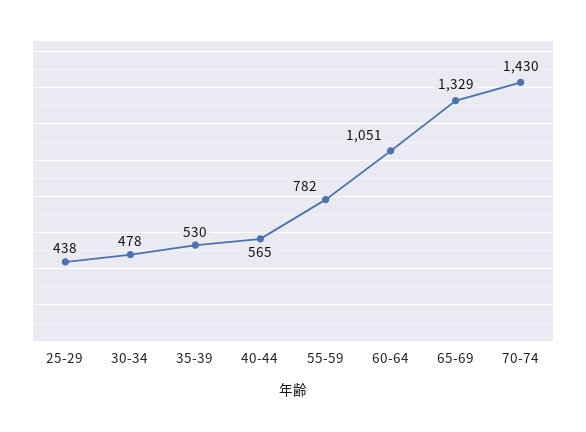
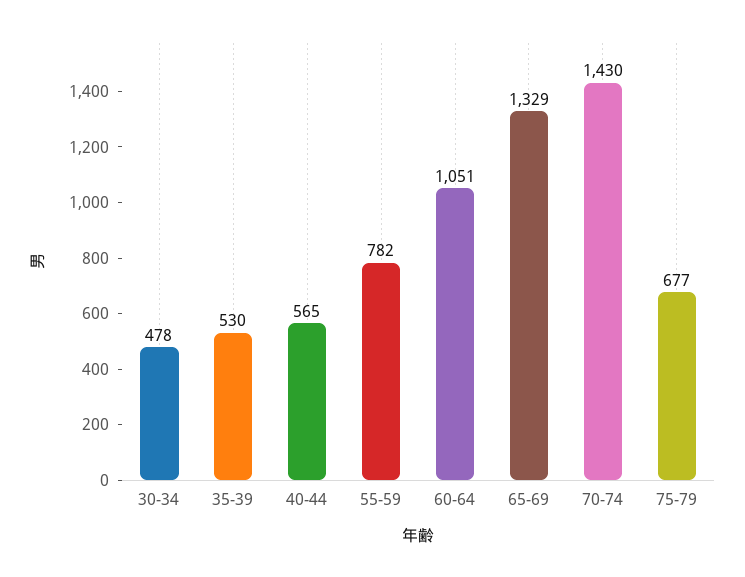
25-29: 438 -> none
75-79: none -> 677

